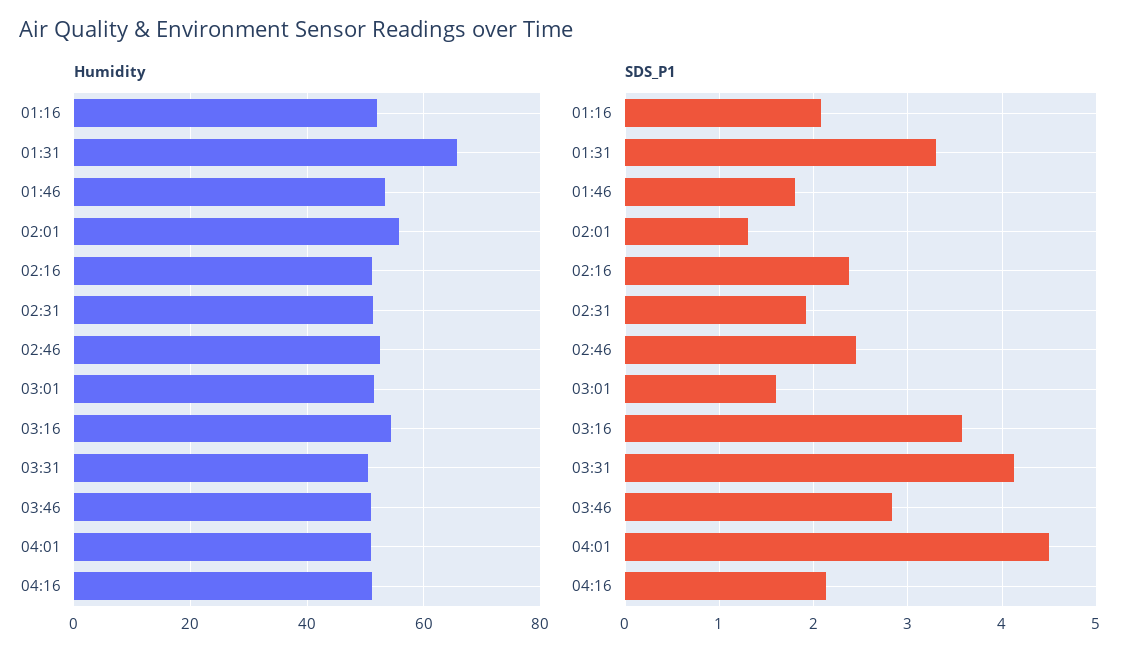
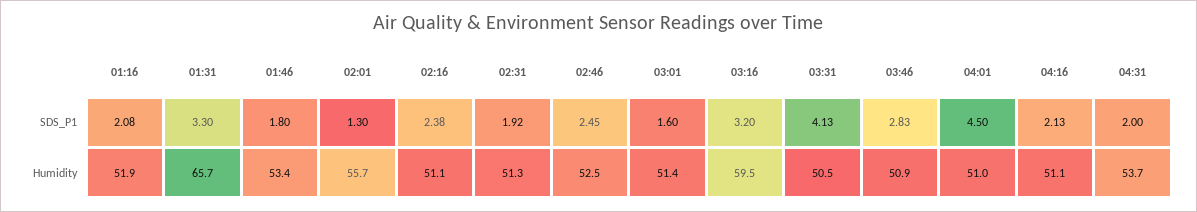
Humidity, 03:16: 54 -> 59.5
SDS_P1, 03:16: 3.6 -> 3.2
SDS_P1, 04:31: none -> 2
Humidity, 04:31: none -> 53.7

